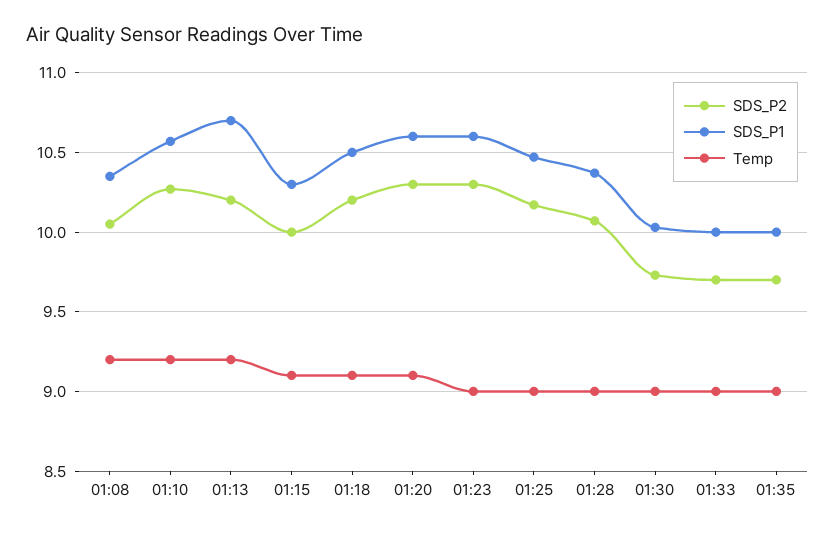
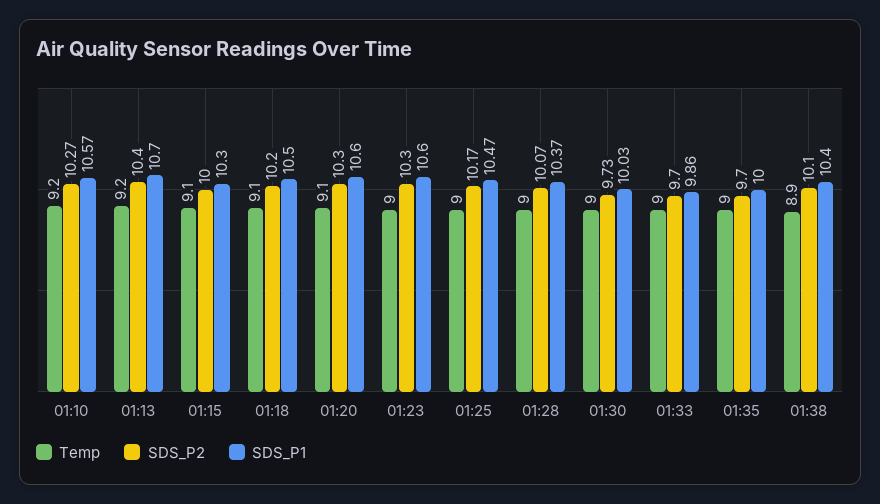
SDS_P2, 01:08: 10.05 -> none
SDS_P1, 01:08: 10.35 -> none
Temp, 01:08: 9.2 -> none
SDS_P2, 01:13: 10.2 -> 10.4
SDS_P1, 01:33: 10 -> 9.86
Temp, 01:38: none -> 8.9
SDS_P2, 01:38: none -> 10.1
SDS_P1, 01:38: none -> 10.4

